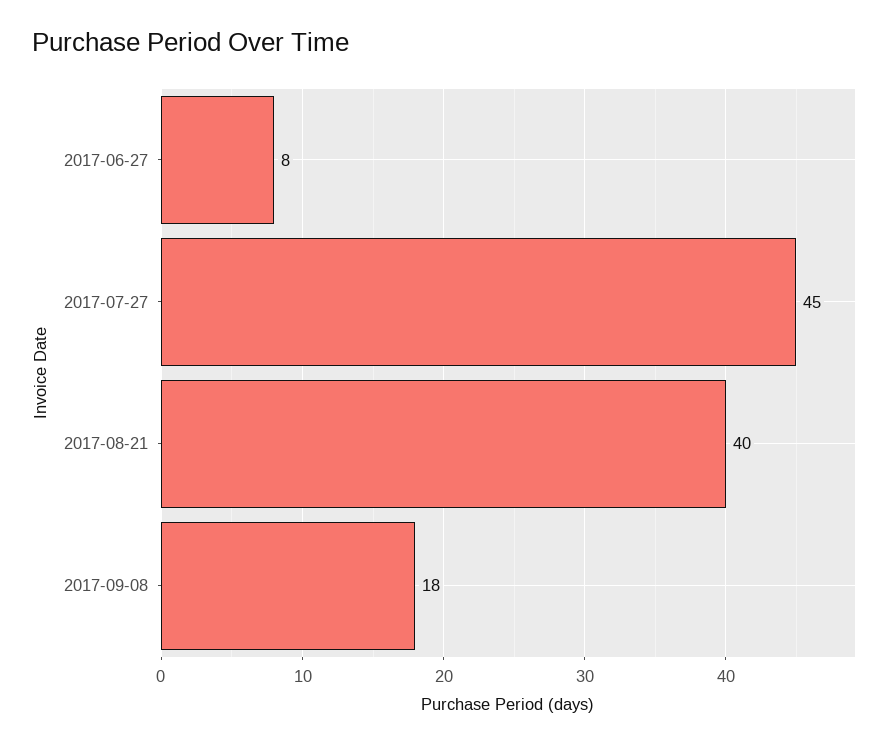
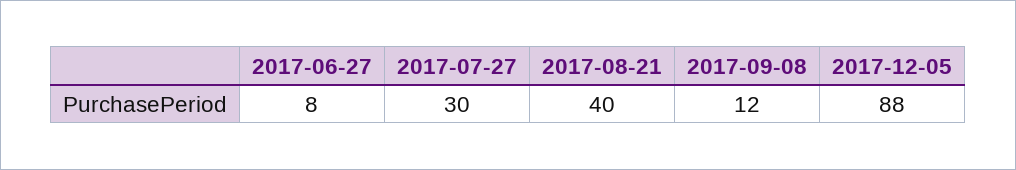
2017-07-27: 45 -> 30
2017-09-08: 18 -> 12
2017-12-05: none -> 88

